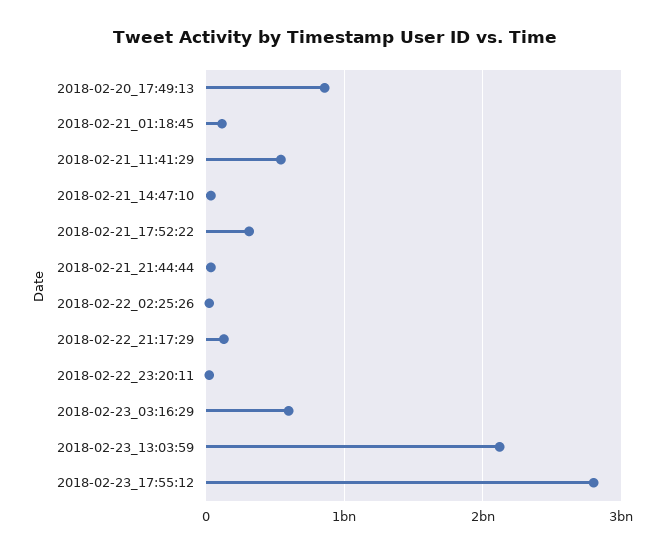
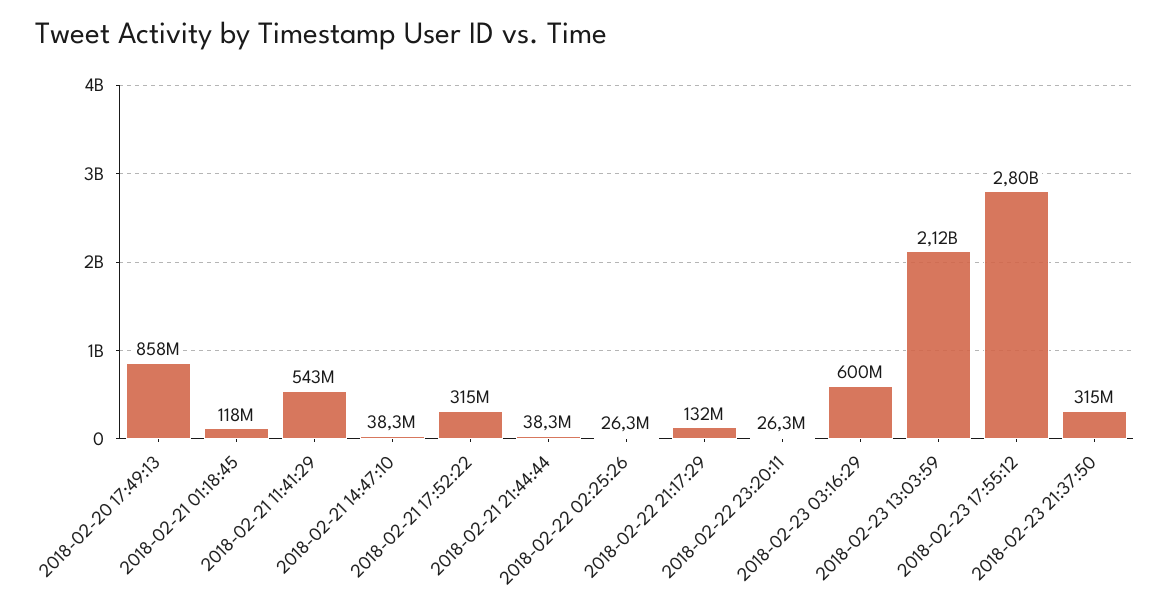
2018-02-23 21:37:50: none -> 315000000

